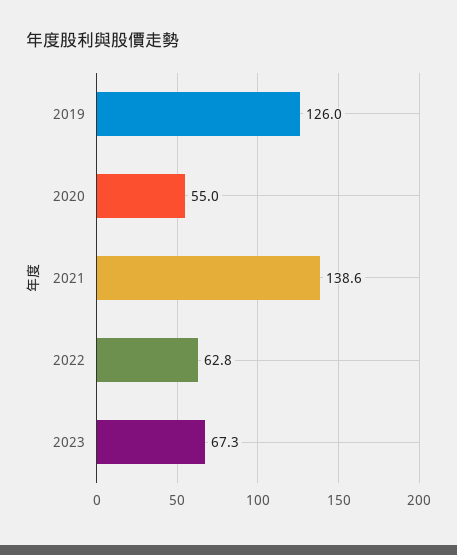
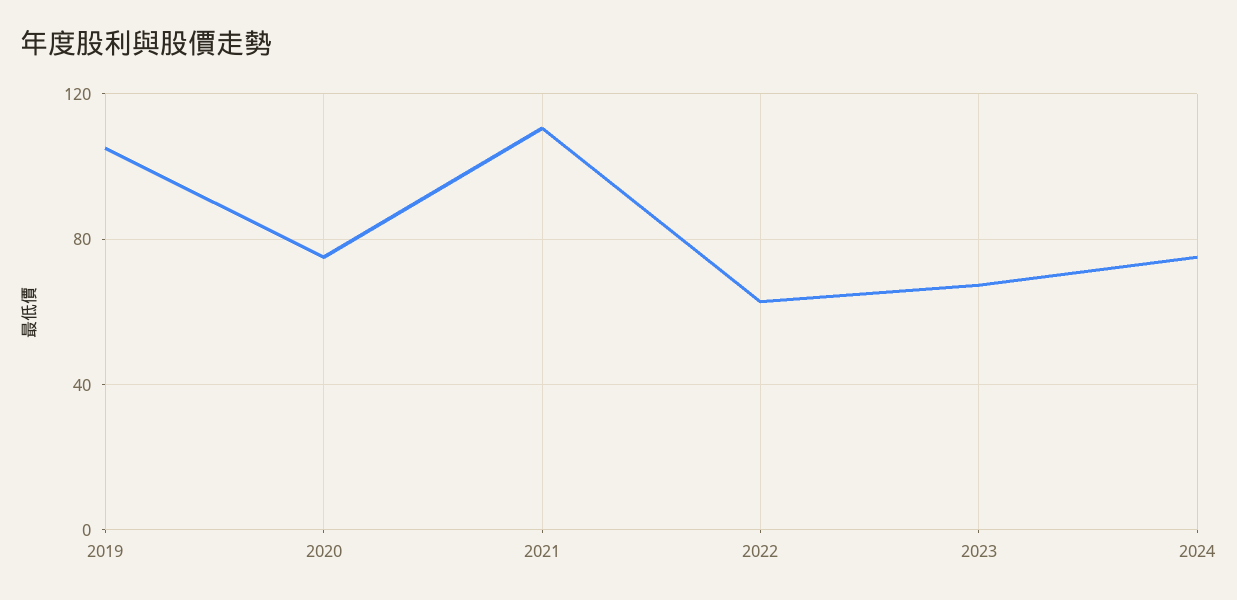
2019: 126 -> 105
2020: 55 -> 75
2021: 138.6 -> 110
2024: none -> 75

